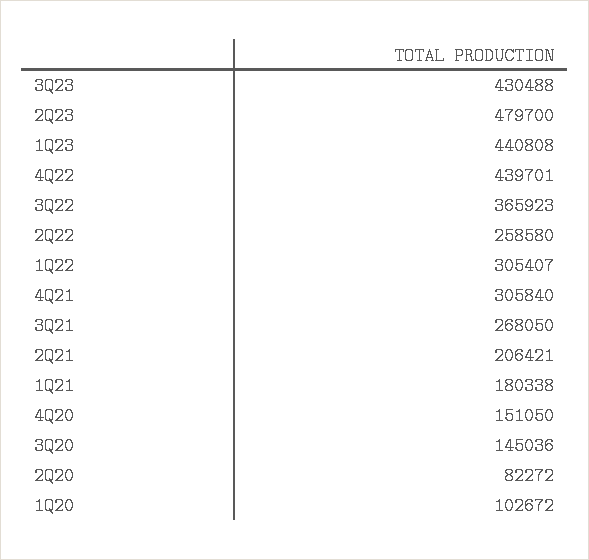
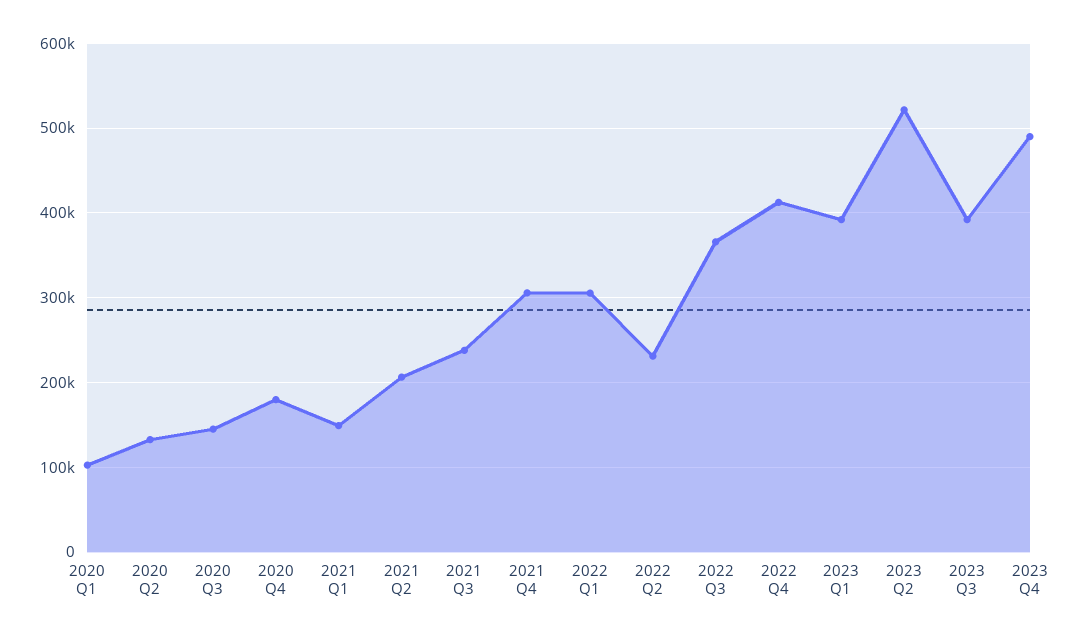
3Q23: 430488 -> 390000
2Q23: 479700 -> 520000
1Q23: 440808 -> 390000
4Q22: 439701 -> 410000
2Q22: 258580 -> 230000
3Q21: 268050 -> 240000
1Q21: 180338 -> 150000
4Q20: 151050 -> 180000
2Q20: 82272 -> 130000
2023 Q4: none -> 490000

